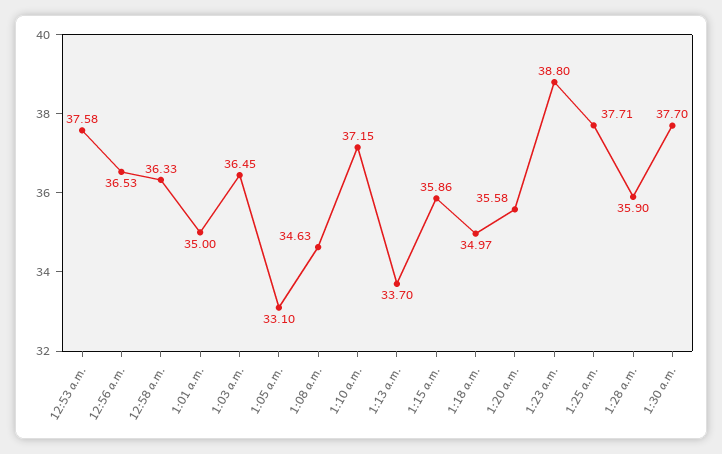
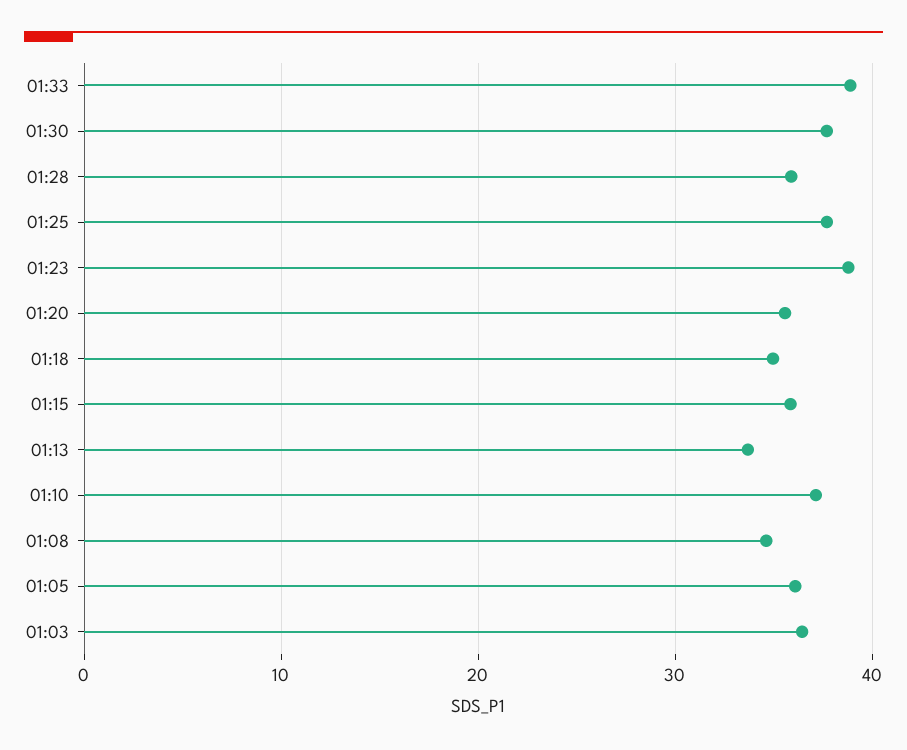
12:53 a.m.: 37.58 -> none
12:56 a.m.: 36.53 -> none
12:58 a.m.: 36.33 -> none
1:01 a.m.: 35 -> none
1:05 a.m.: 33.1 -> 36
01:33: none -> 39

